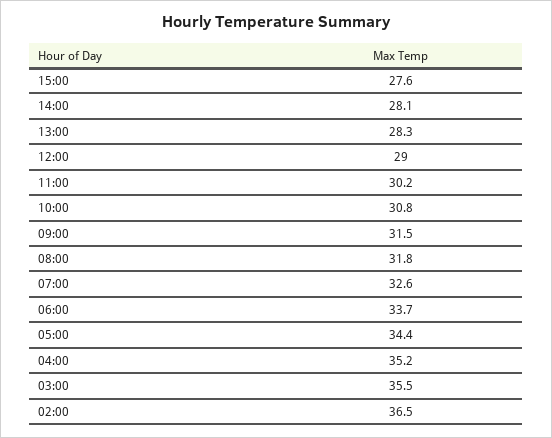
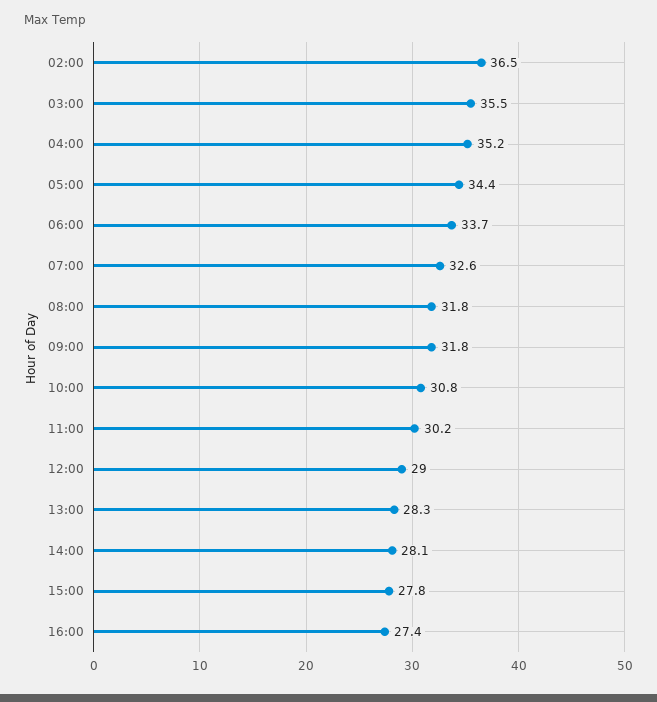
15:00: 27.6 -> 27.8
09:00: 31.5 -> 31.8
16:00: none -> 27.4

